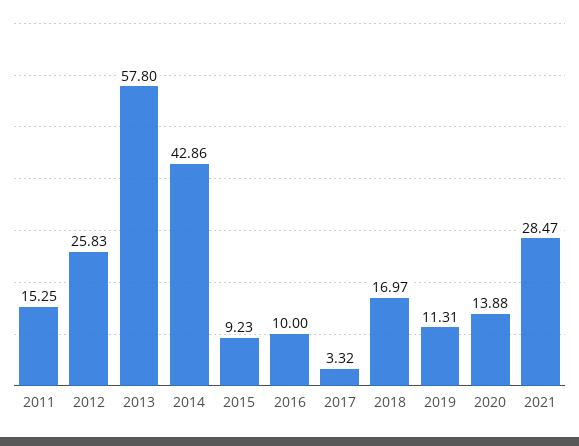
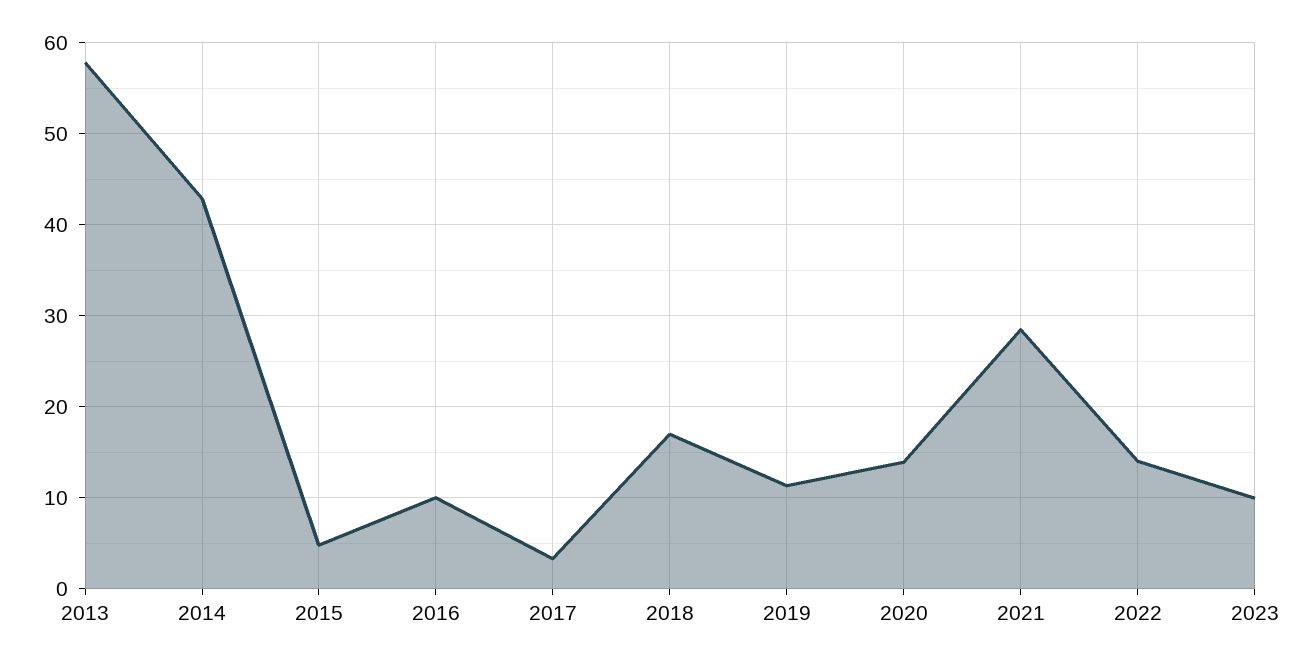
2011: 15.25 -> none
2012: 25.83 -> none
2015: 9.23 -> 5
2022: none -> 14
2023: none -> 10

